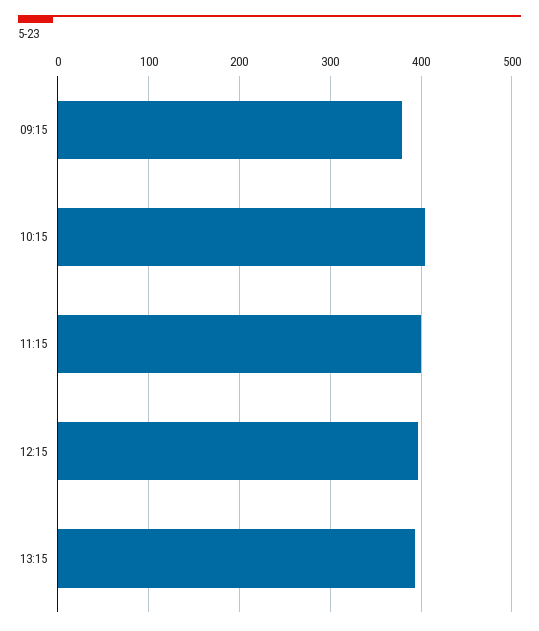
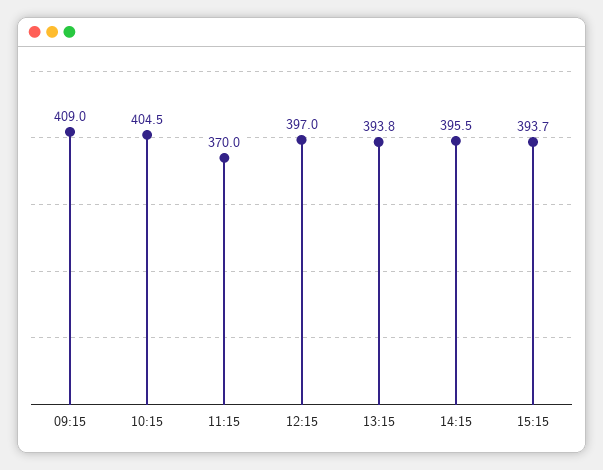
09:15: 380 -> 409
11:15: 400 -> 370
14:15: none -> 395.5
15:15: none -> 393.7

